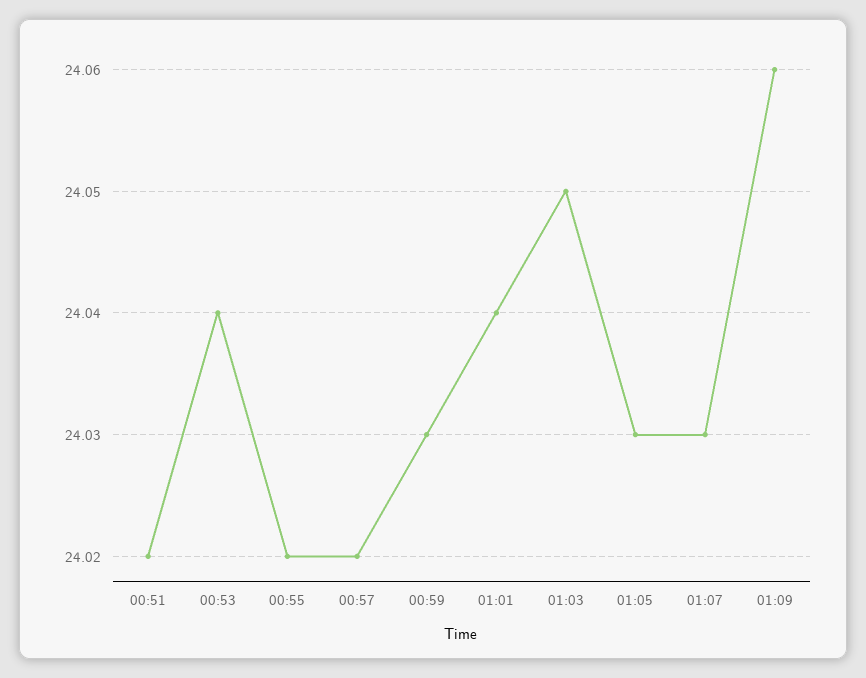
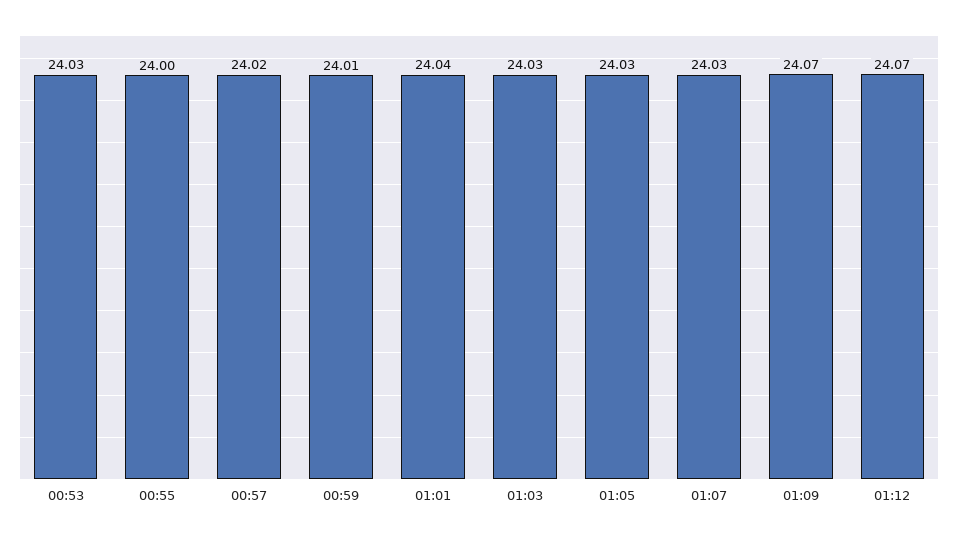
00:51: 24.02 -> none
00:53: 24.04 -> 24.03
00:55: 24.02 -> 24
00:59: 24.03 -> 24.01
01:03: 24.05 -> 24.03
01:09: 24.06 -> 24.07
01:12: none -> 24.07

